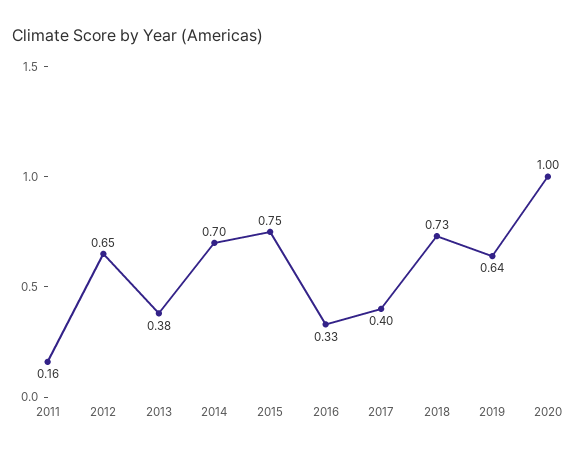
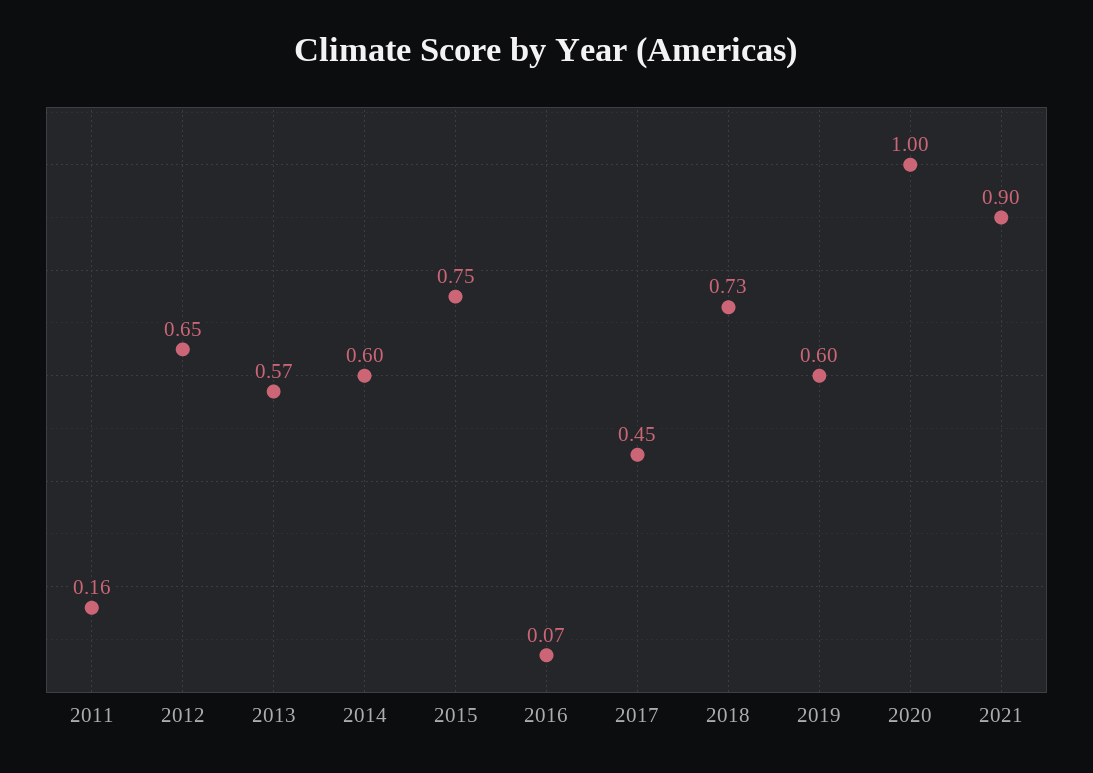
2013: 0.38 -> 0.57
2014: 0.7 -> 0.6
2016: 0.33 -> 0.07
2017: 0.4 -> 0.45
2019: 0.64 -> 0.6
2021: none -> 0.9

